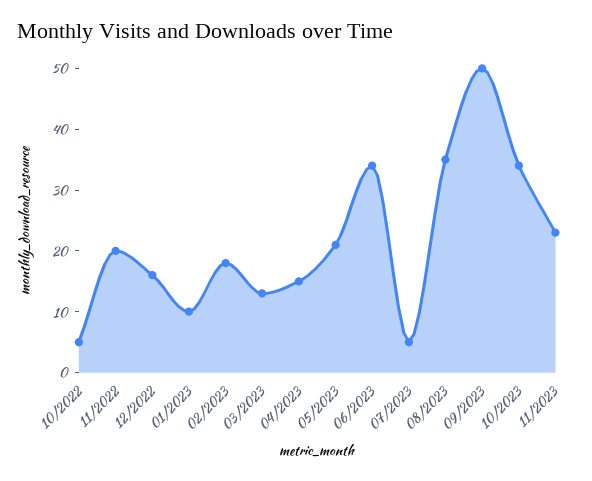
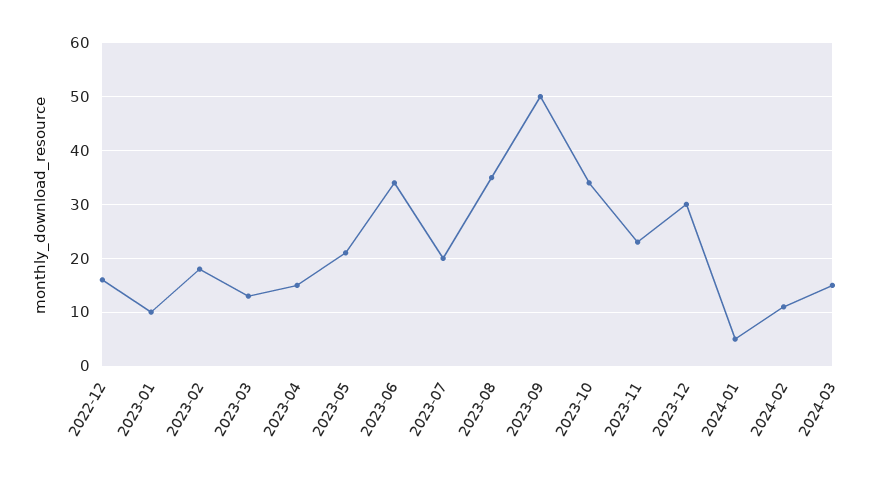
10/2022: 5 -> none
11/2022: 20 -> none
07/2023: 5 -> 20
2023-12: none -> 30
2024-01: none -> 5
2024-02: none -> 10
2024-03: none -> 15

